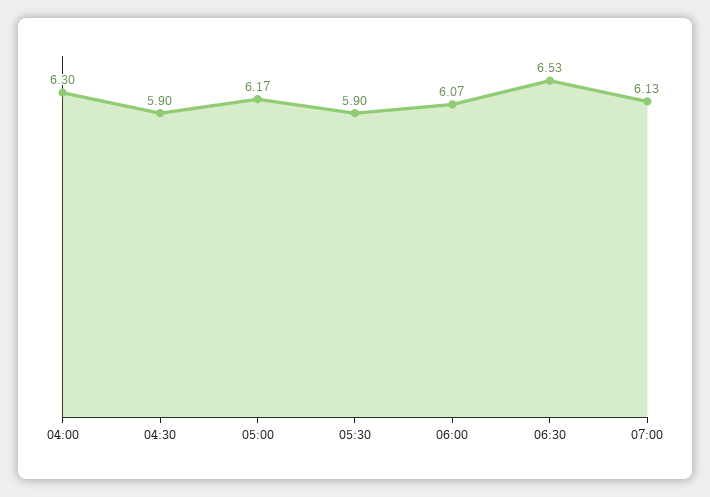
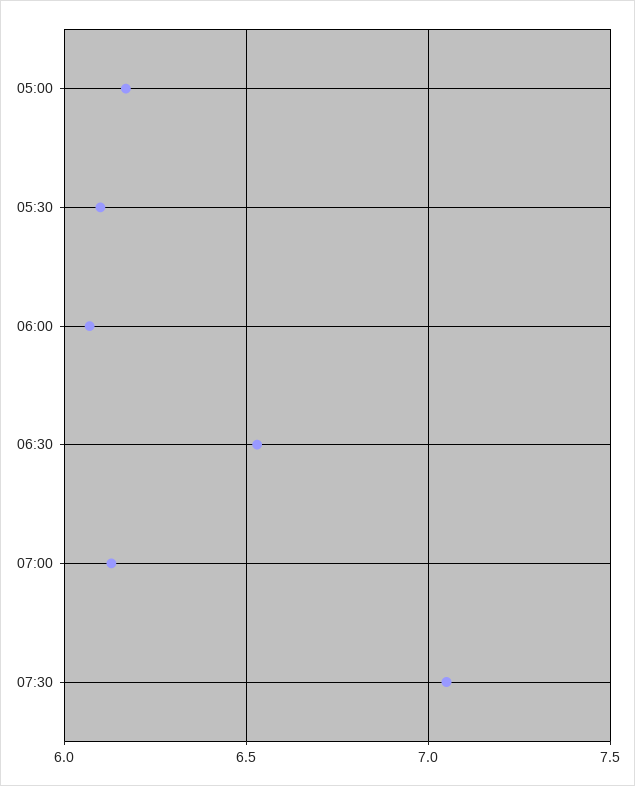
04:00: 6.3 -> none
04:30: 5.9 -> none
05:30: 5.9 -> 6.1
07:30: none -> 7.05

